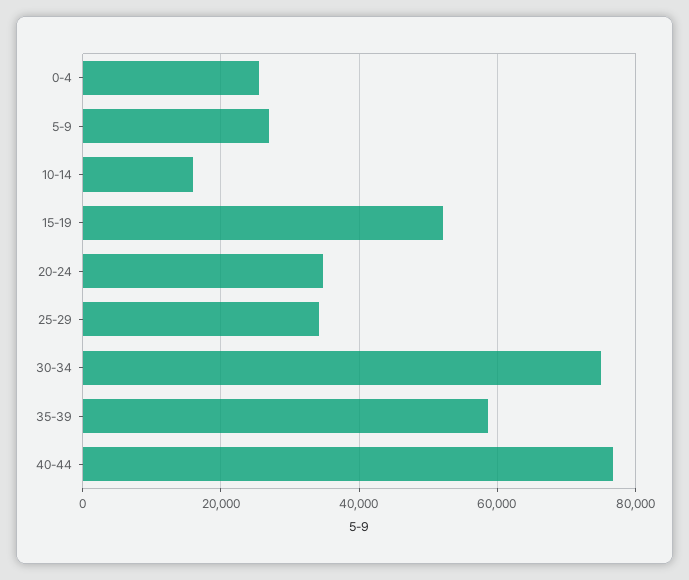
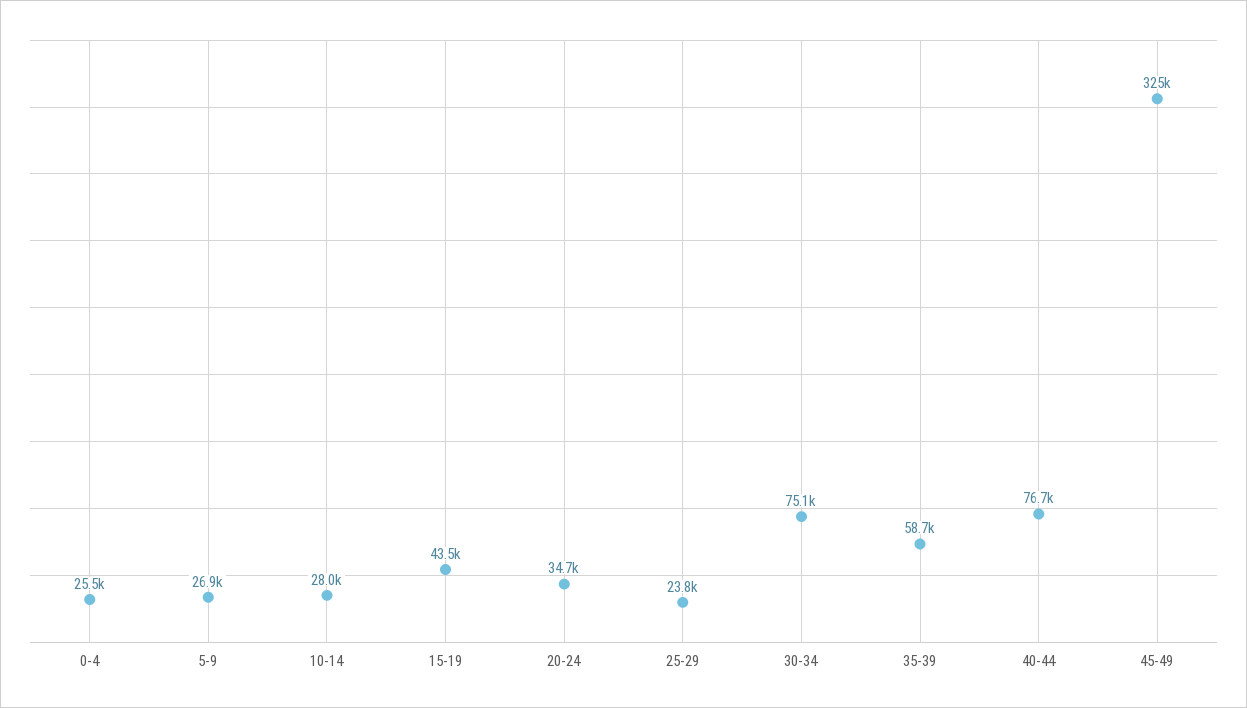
10-14: 16000 -> 28000
15-19: 52000 -> 43500
25-29: 34000 -> 23800
45-49: none -> 325000

